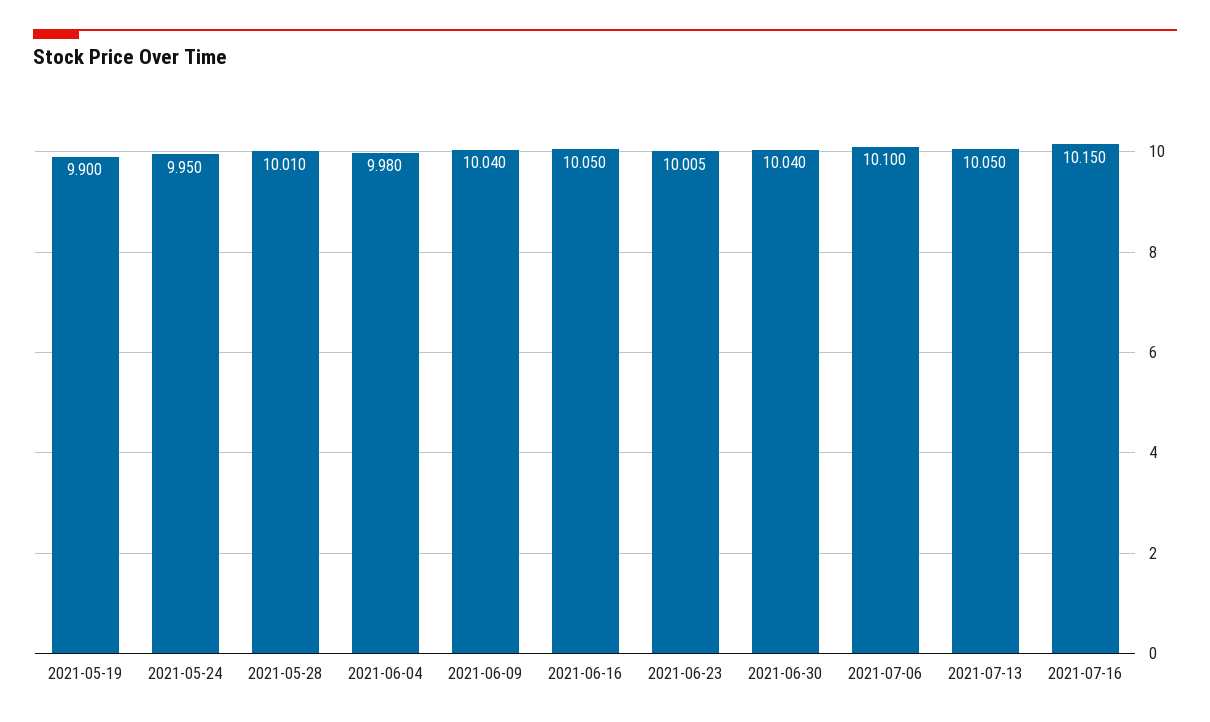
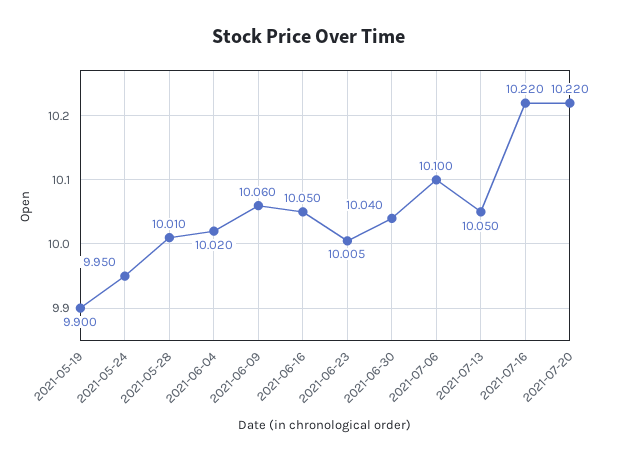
2021-06-04: 9.98 -> 10.02
2021-06-09: 10.04 -> 10.06
2021-07-16: 10.15 -> 10.22
2021-07-20: none -> 10.22

